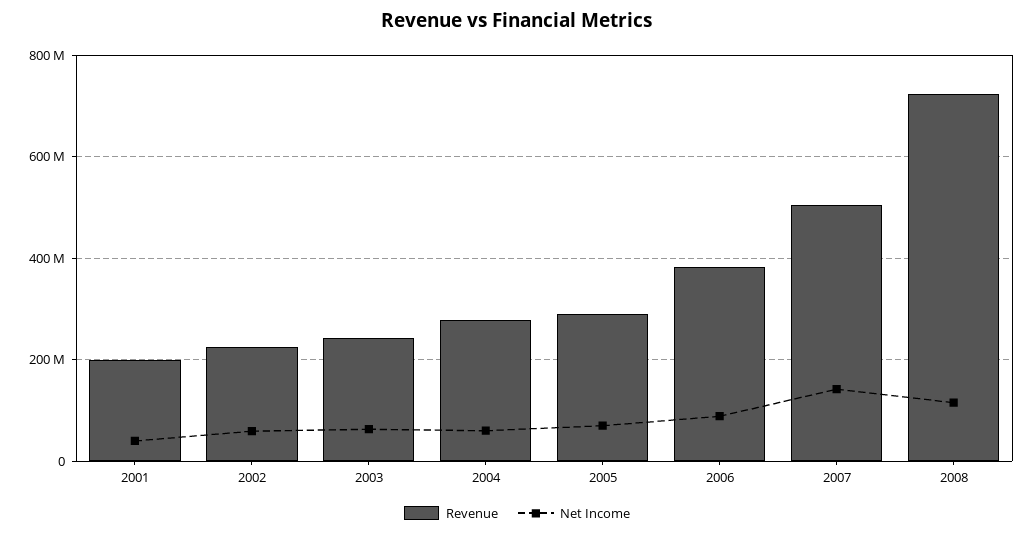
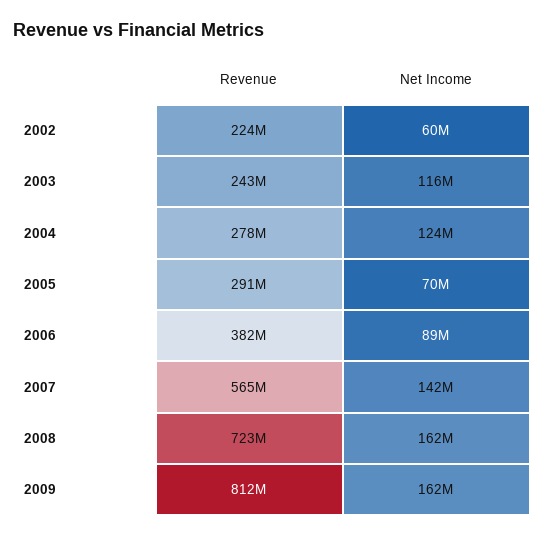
Revenue, 2001: 200000000 -> none
Net Income, 2001: 40000000 -> none
Net Income, 2003: 60000000 -> 116000000
Net Income, 2004: 60000000 -> 124000000
Revenue, 2007: 500000000 -> 565000000
Net Income, 2008: 120000000 -> 162000000
Revenue, 2009: none -> 812000000
Net Income, 2009: none -> 162000000

